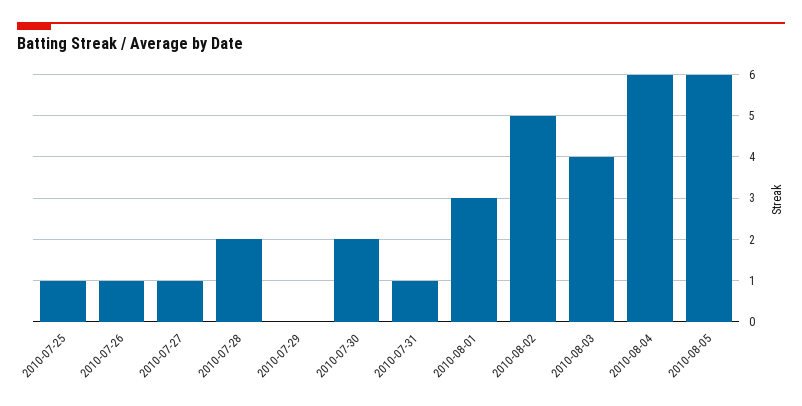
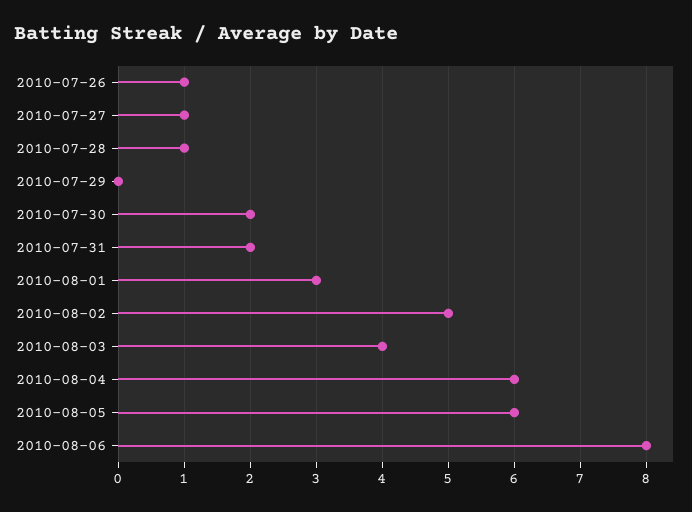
2010-07-25: 1 -> none
2010-07-28: 2 -> 1
2010-07-31: 1 -> 2
2010-08-06: none -> 8

